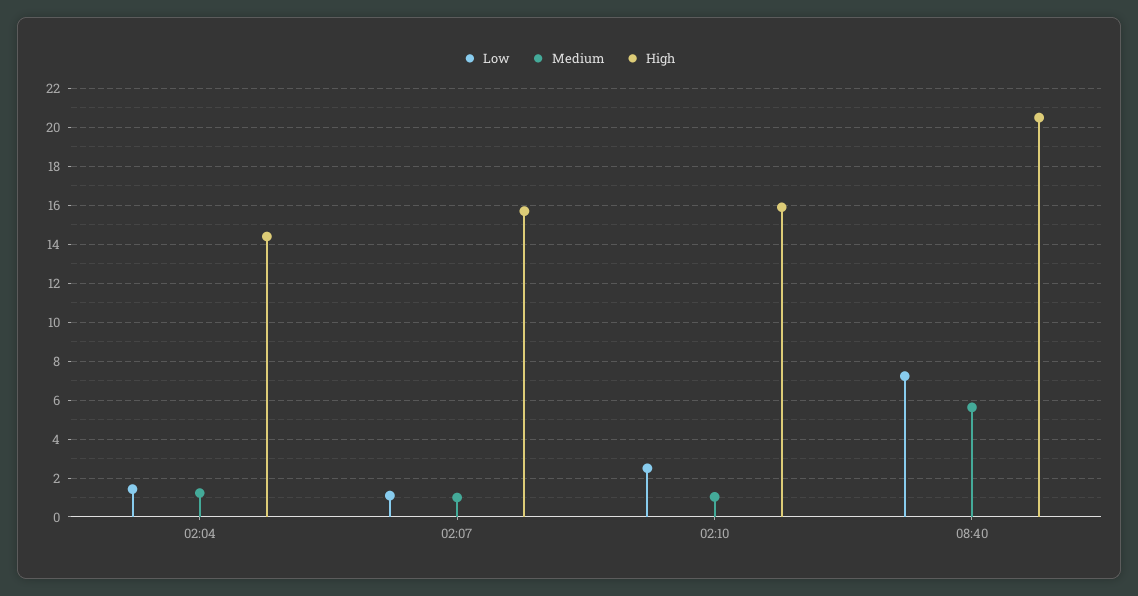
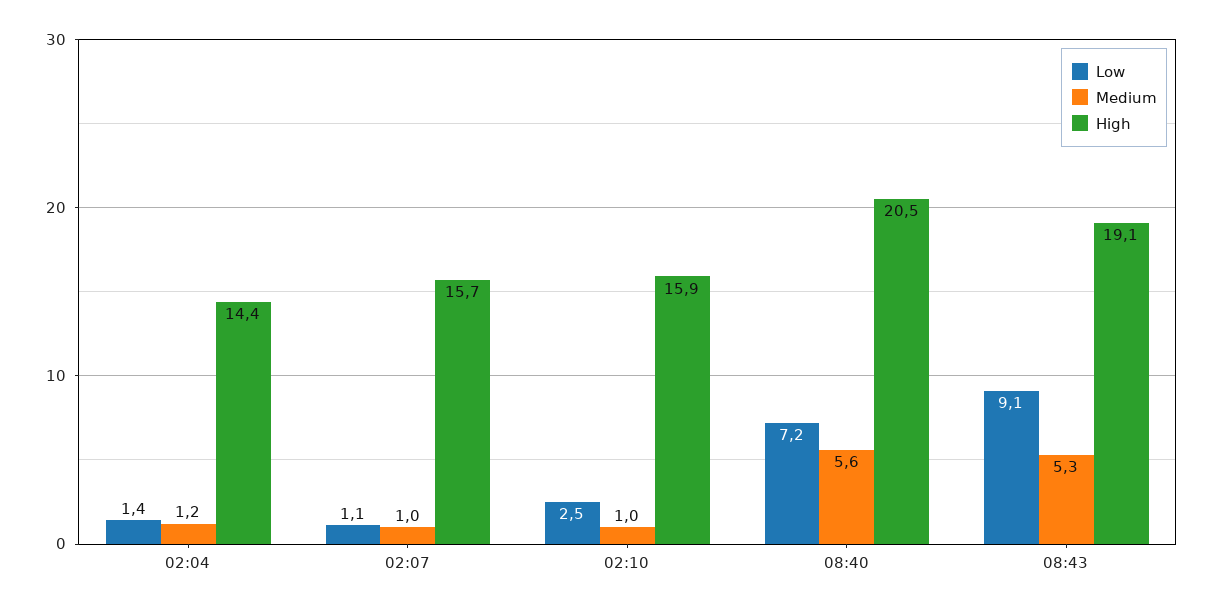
Low, 08:43: none -> 9.1
Medium, 08:43: none -> 5.3
High, 08:43: none -> 19.1

